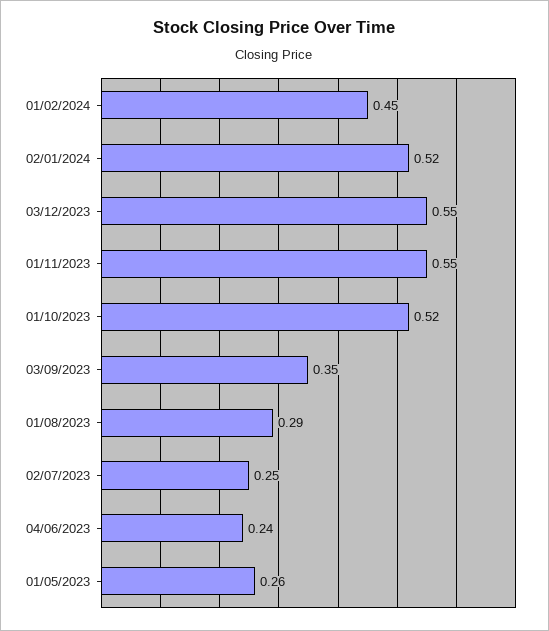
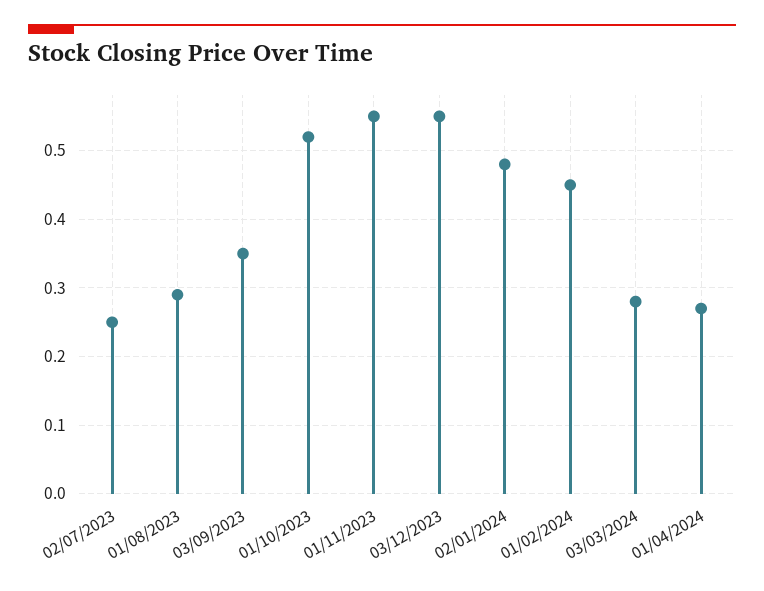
02/01/2024: 0.52 -> 0.48
04/06/2023: 0.24 -> none
01/05/2023: 0.26 -> none
03/03/2024: none -> 0.28
01/04/2024: none -> 0.27

